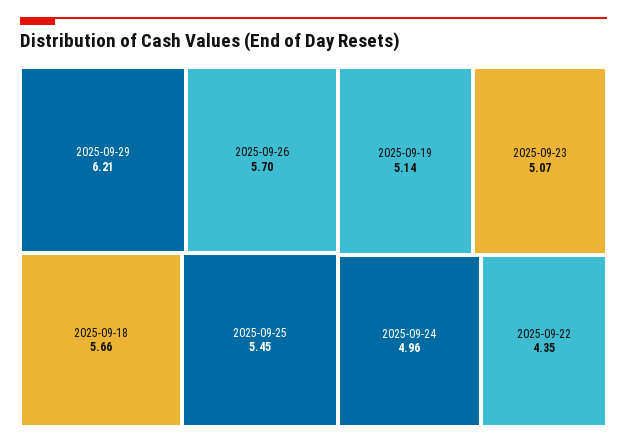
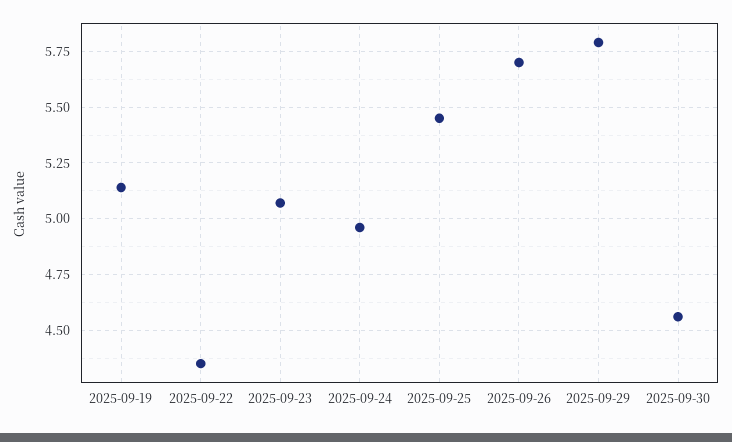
2025-09-29: 6.21 -> 5.8
2025-09-18: 5.66 -> none
2025-09-30: none -> 4.55

